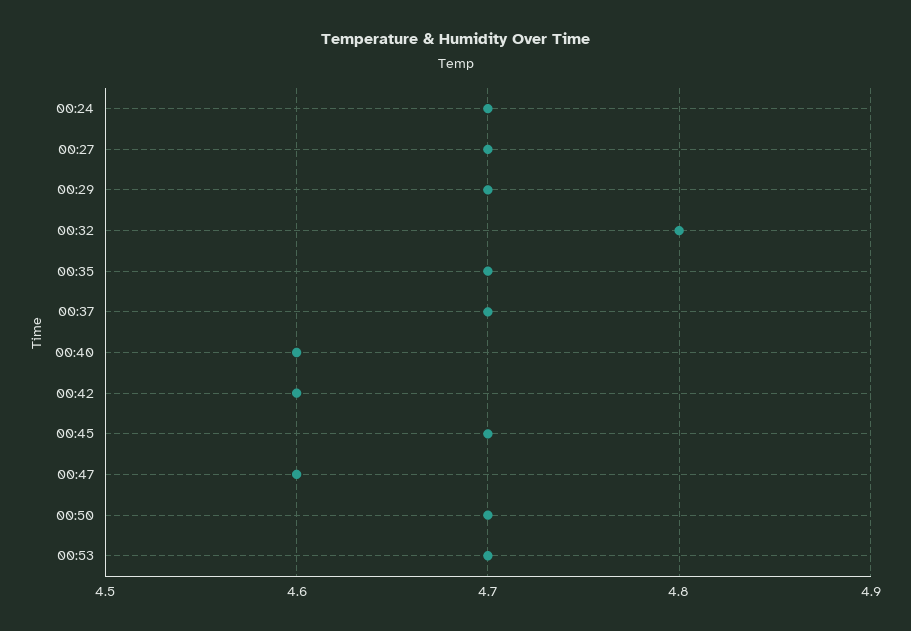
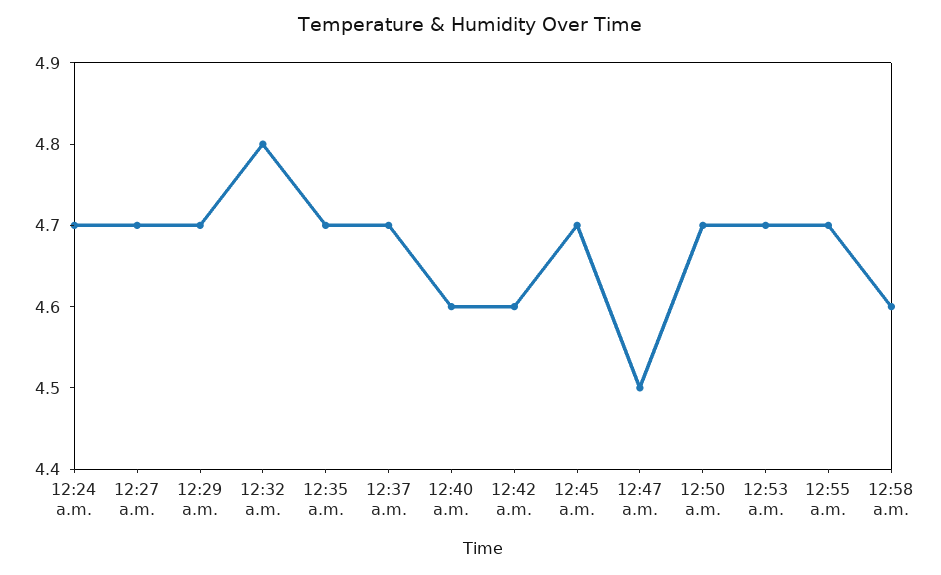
00:47: 4.6 -> 4.5
12:55 a.m.: none -> 4.7
12:58 a.m.: none -> 4.6

